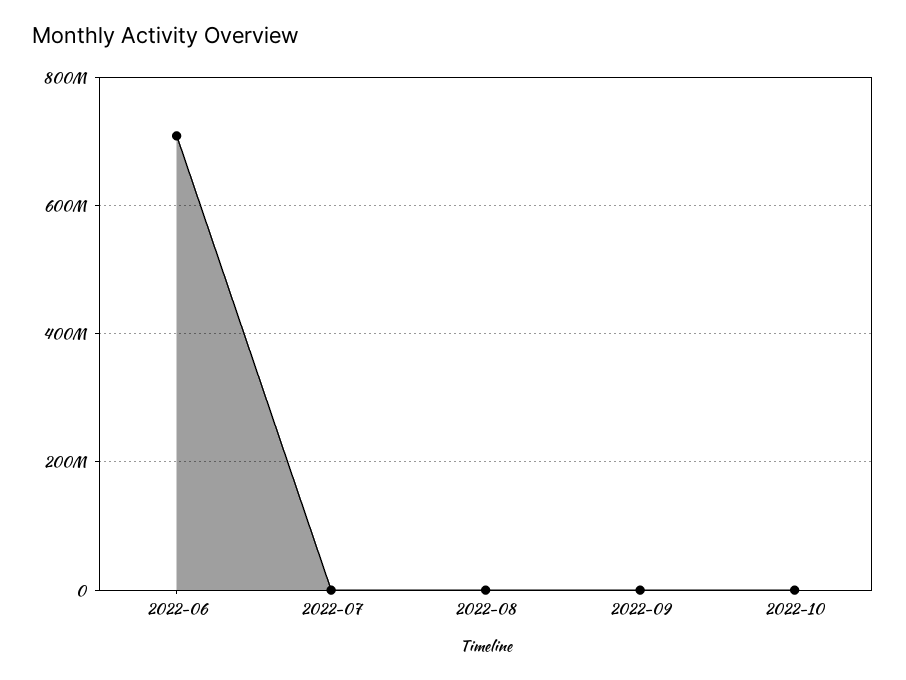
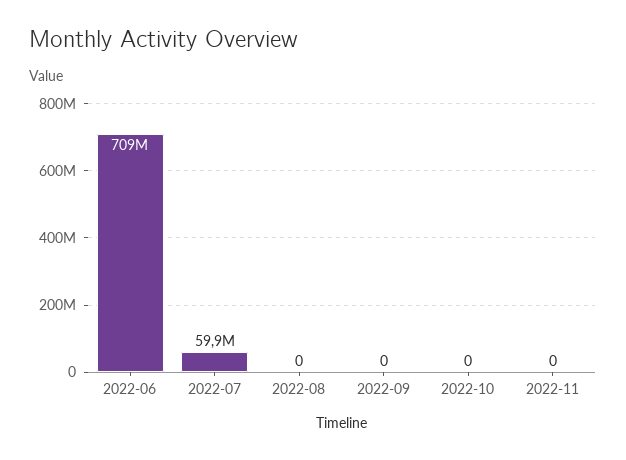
2022-07: 0 -> 59900000
2022-11: none -> 0

